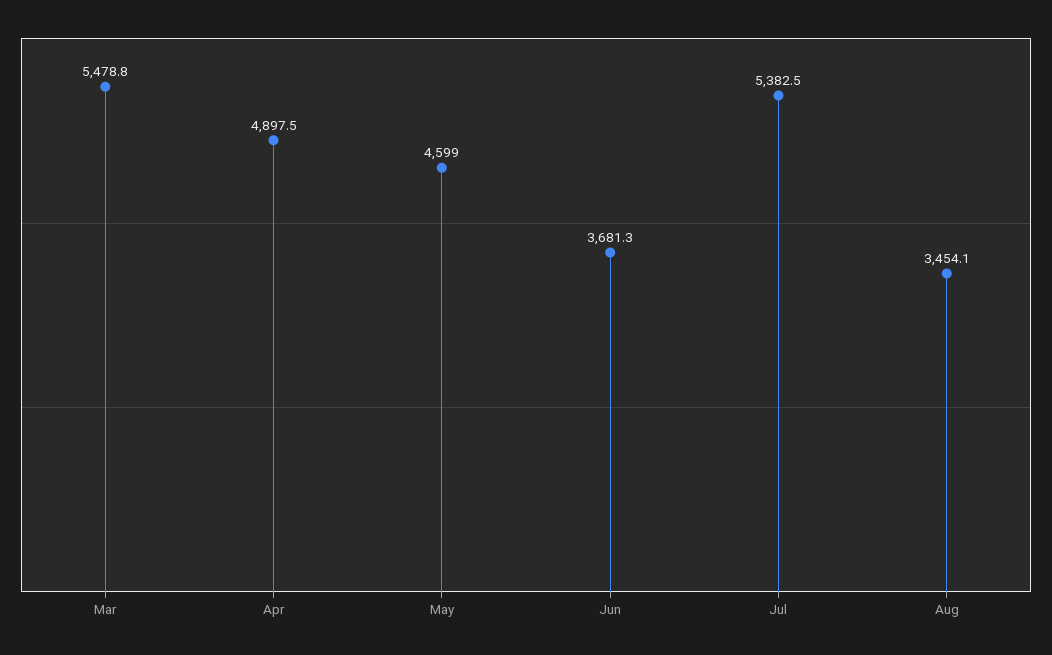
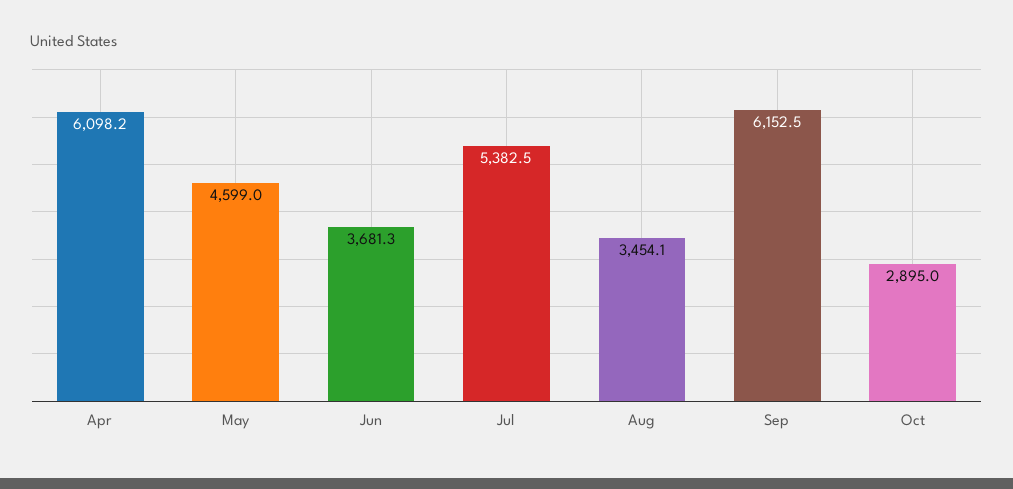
Mar: 5478.8 -> none
Apr: 4897.5 -> 6098.2
Sep: none -> 6152.5
Oct: none -> 2895

